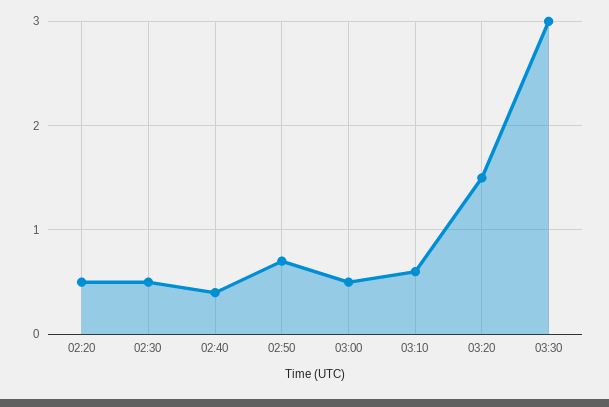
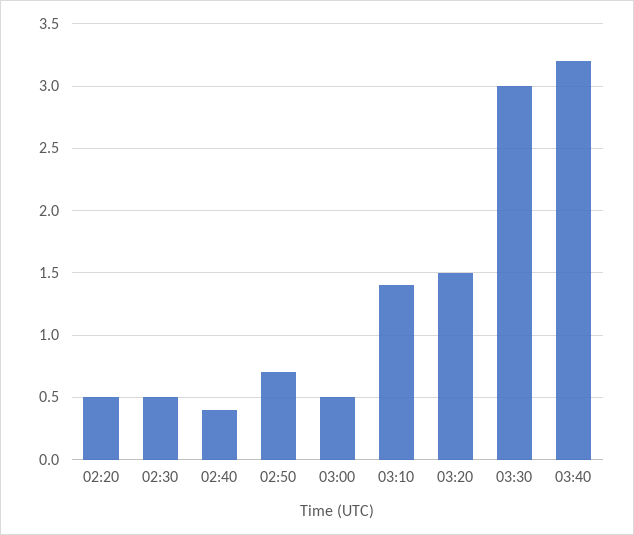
03:10: 0.6 -> 1.4
03:40: none -> 3.2

